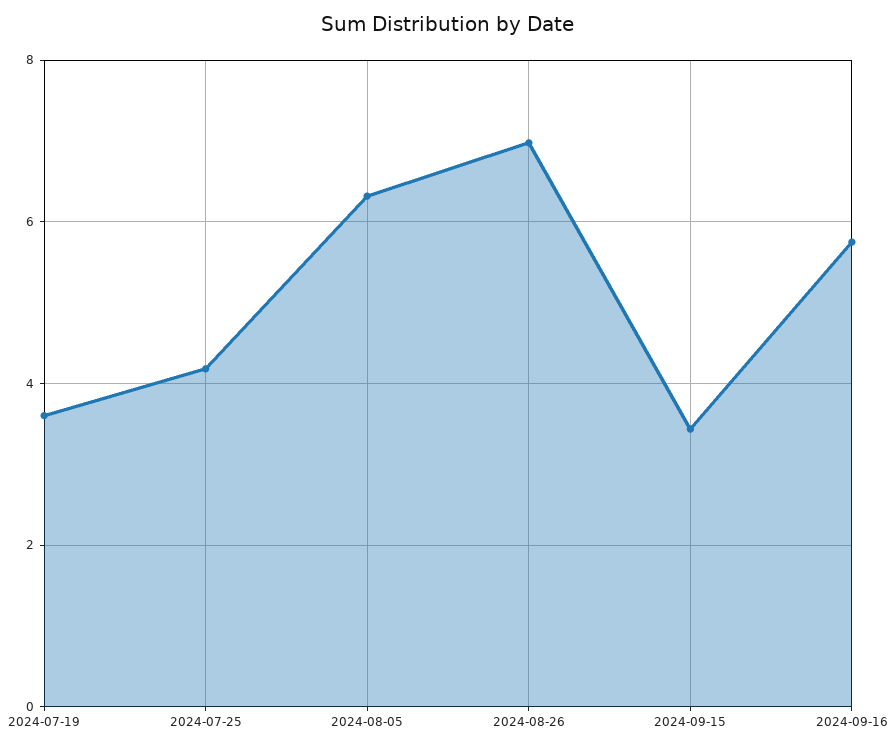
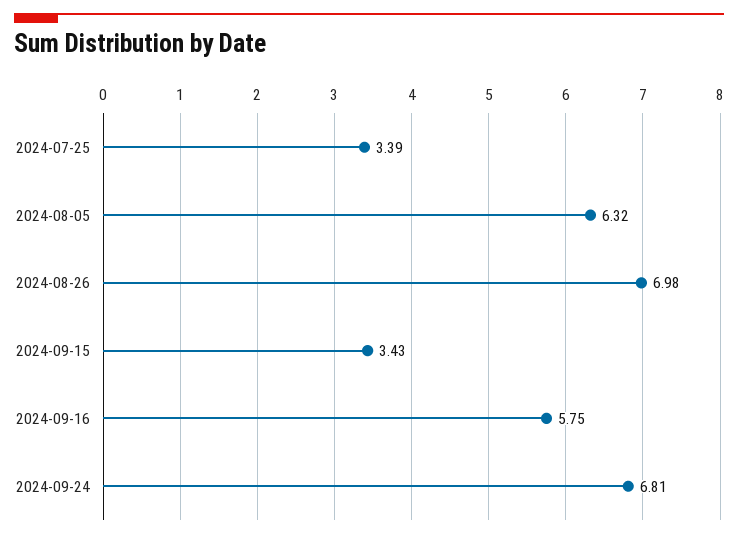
2024-07-19: 3.6 -> none
2024-07-25: 4.2 -> 3.39
2024-09-24: none -> 6.81

